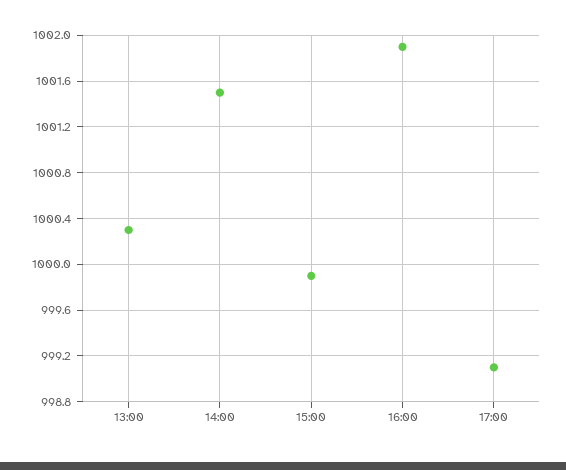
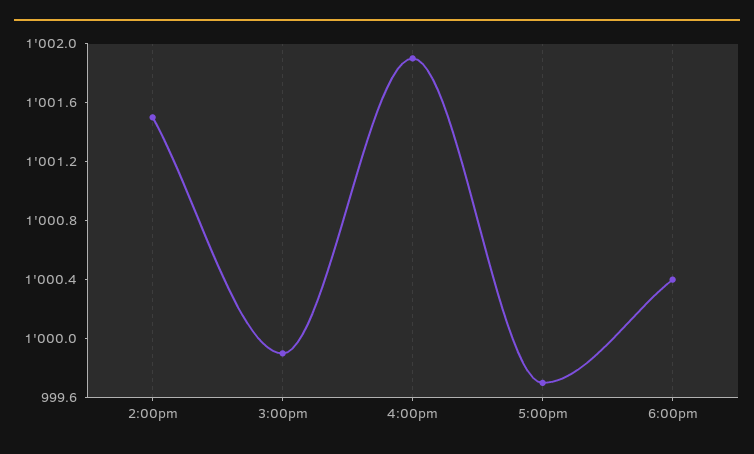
13:00: 1000.3 -> none
17:00: 999.1 -> 999.7
6:00pm: none -> 1000.4

